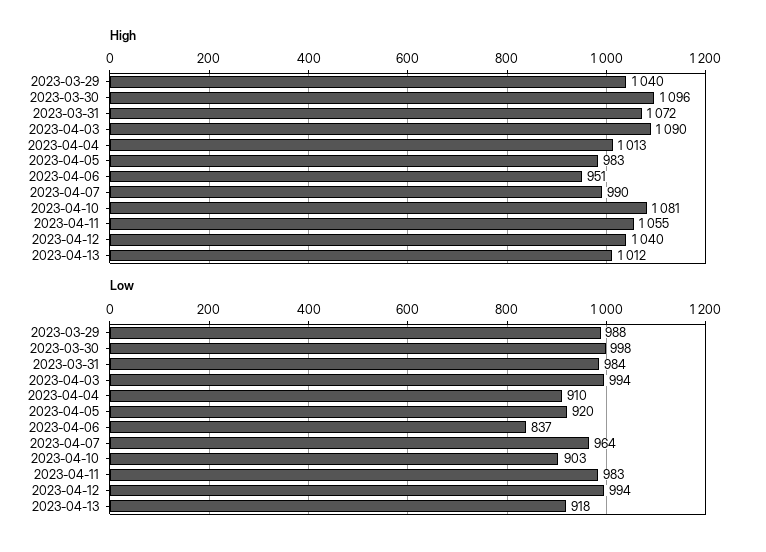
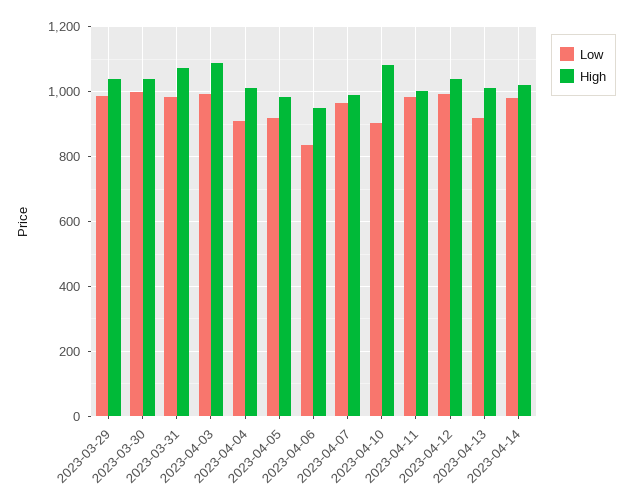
High, 2023-03-30: 1096 -> 1040
High, 2023-04-11: 1055 -> 1000
Low, 2023-04-14: none -> 980
High, 2023-04-14: none -> 1020

